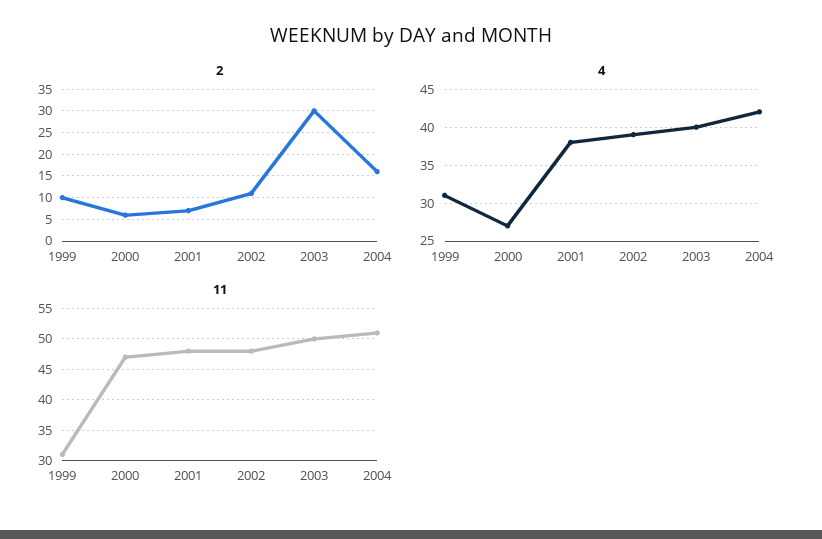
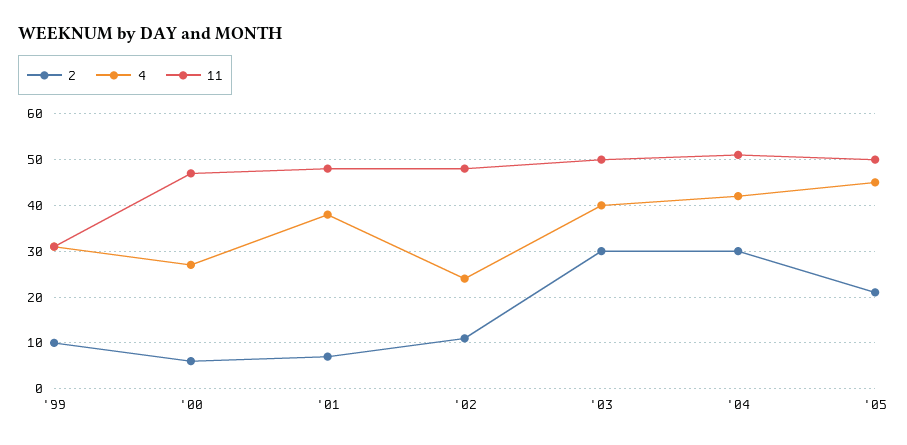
2, 2004: 15 -> 30
4, 2002: 39 -> 25
2, '05: none -> 20
4, '05: none -> 45
11, '05: none -> 50

